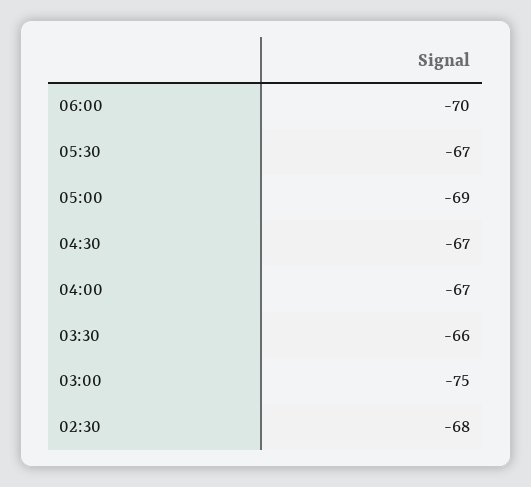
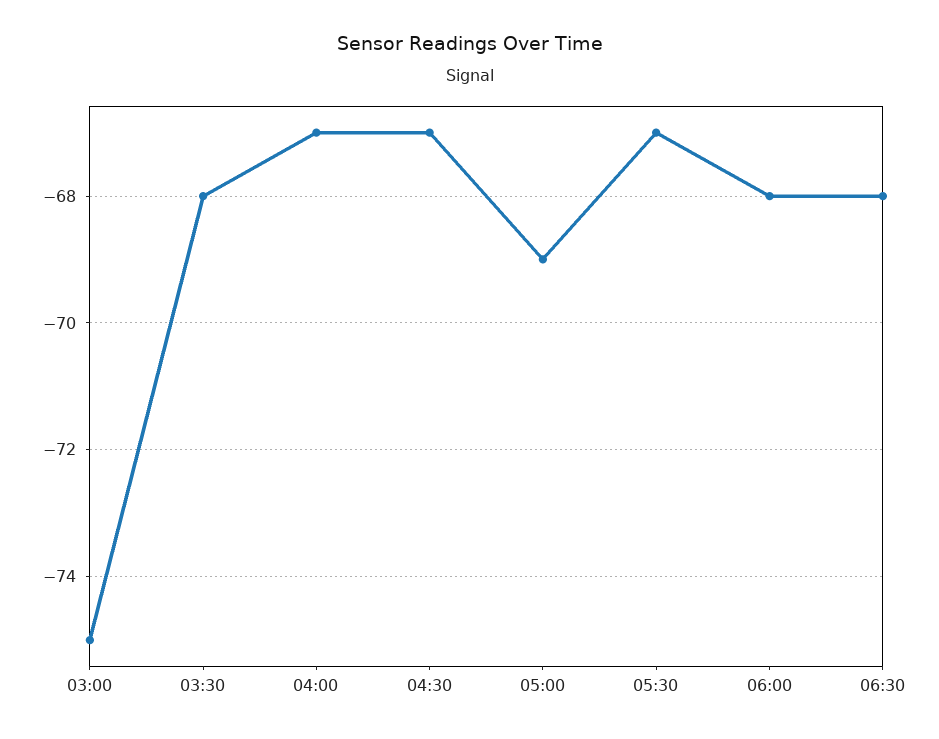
06:00: -70 -> -68
03:30: -66 -> -68
02:30: -68 -> none
06:30: none -> -68

